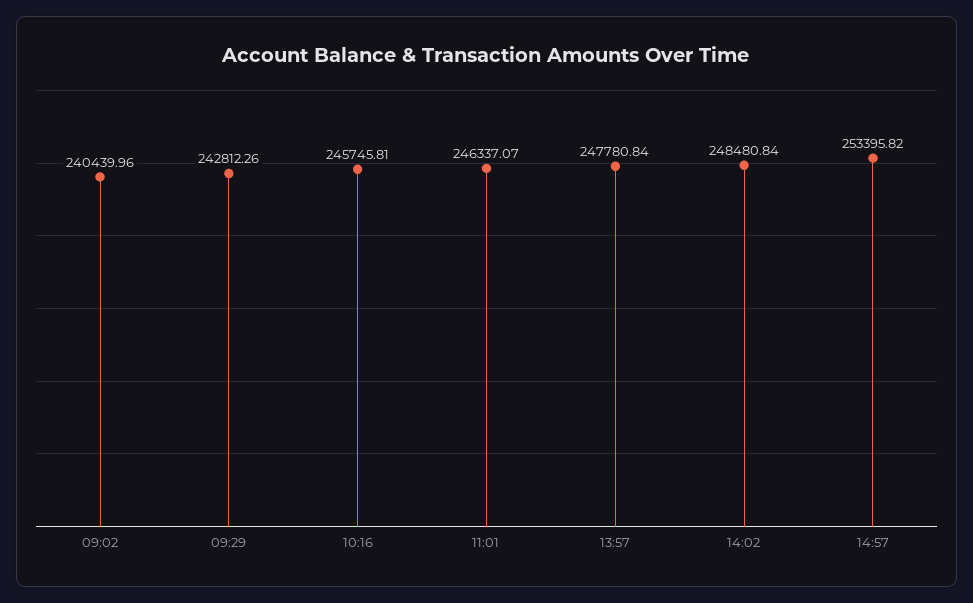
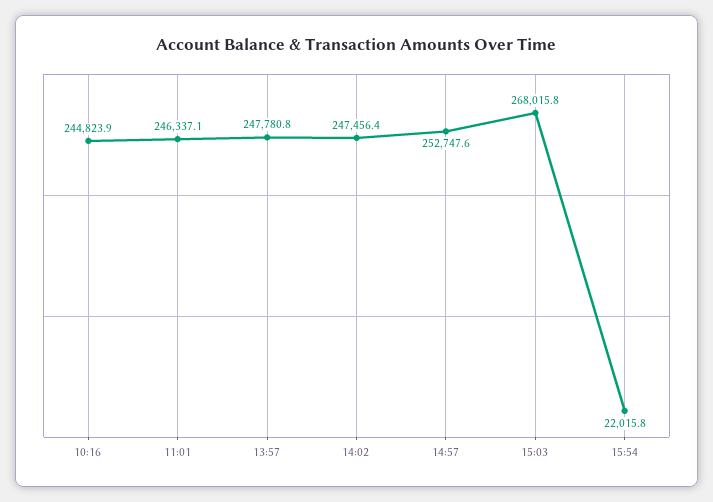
09:02: 240439.96 -> none
09:29: 242812.26 -> none
10:16: 245745.81 -> 244823.9
14:02: 248480.84 -> 247456.4
14:57: 253395.82 -> 252747.6
15:03: none -> 268015.8
15:54: none -> 22015.8

